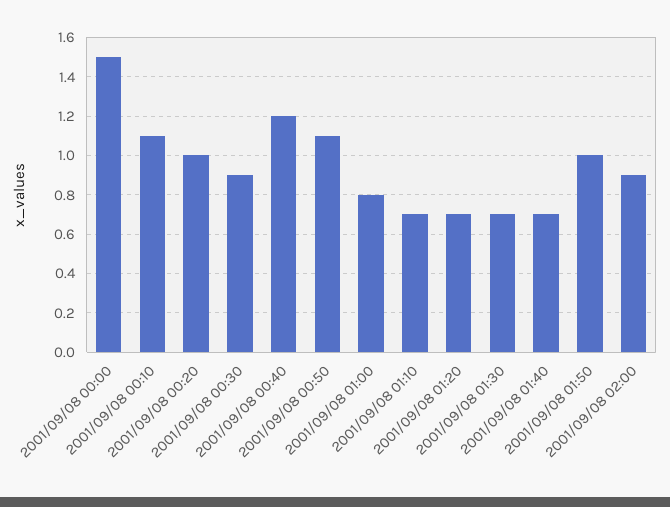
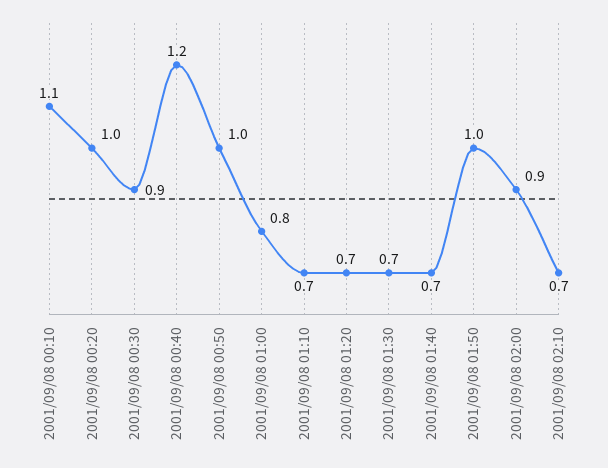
2001/09/08 00:00: 1.5 -> none
2001/09/08 00:50: 1.1 -> 1
2001/09/08 02:10: none -> 0.7

